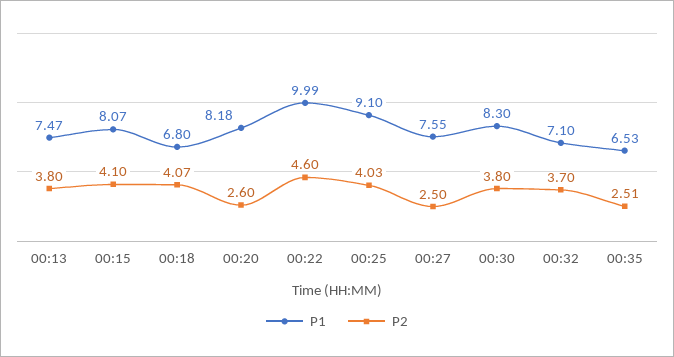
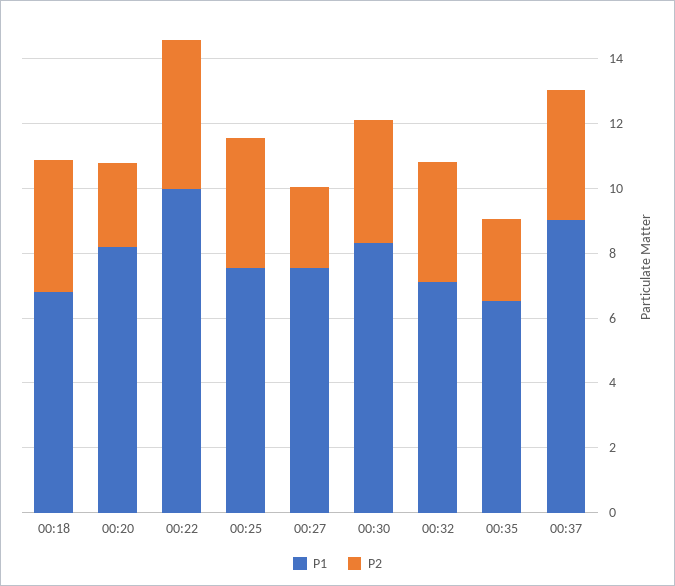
P1, 00:13: 7.47 -> none
P2, 00:13: 3.8 -> none
P1, 00:15: 8.07 -> none
P2, 00:15: 4.1 -> none
P1, 00:25: 9.1 -> 7.5
P1, 00:37: none -> 9
P2, 00:37: none -> 4

